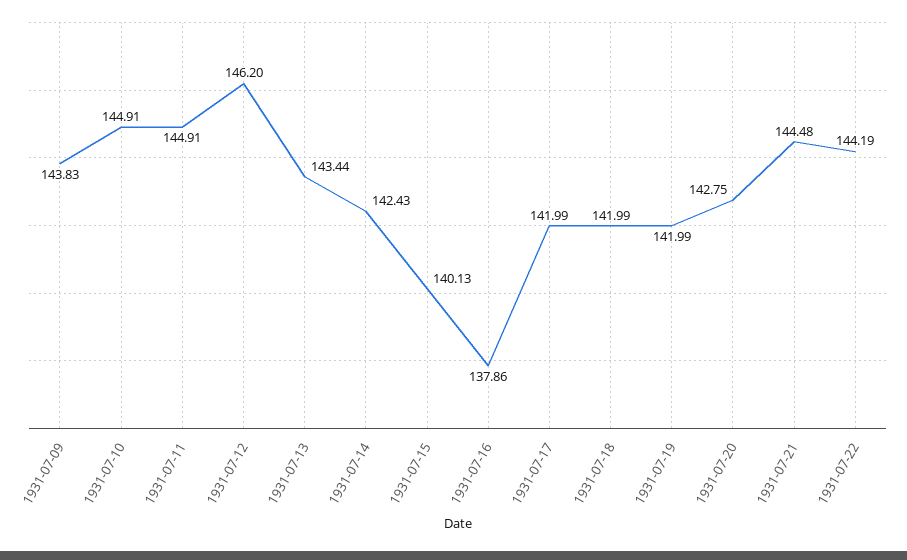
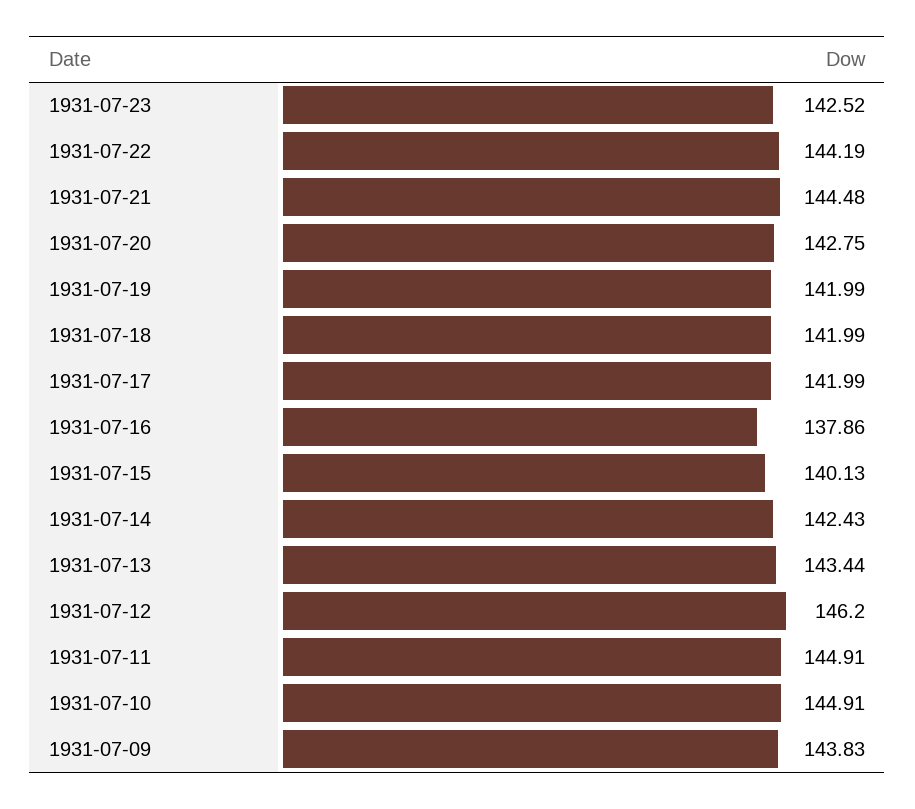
1931-07-23: none -> 142.52

